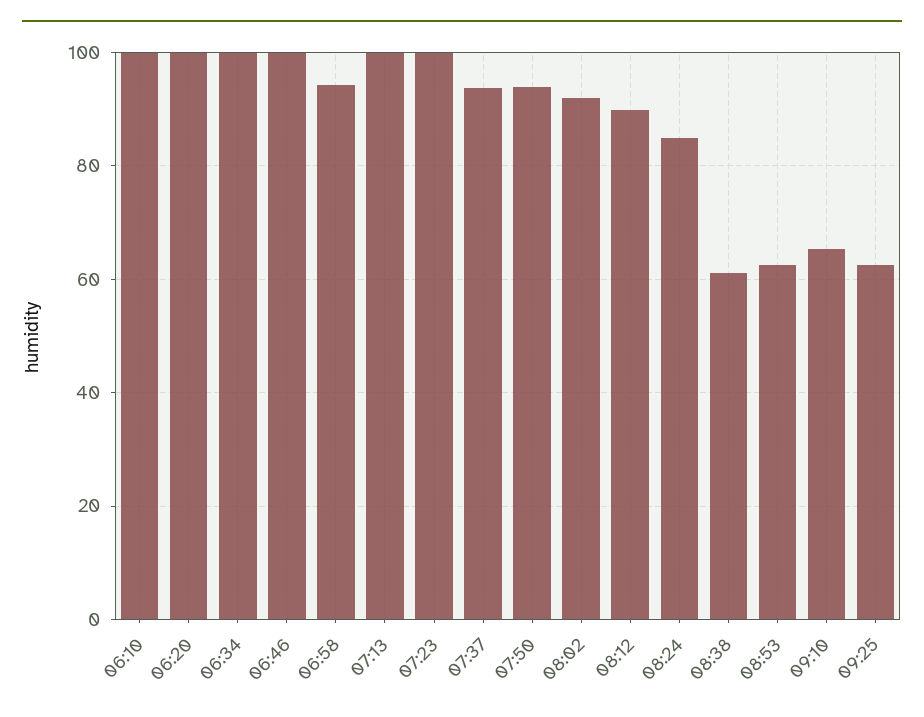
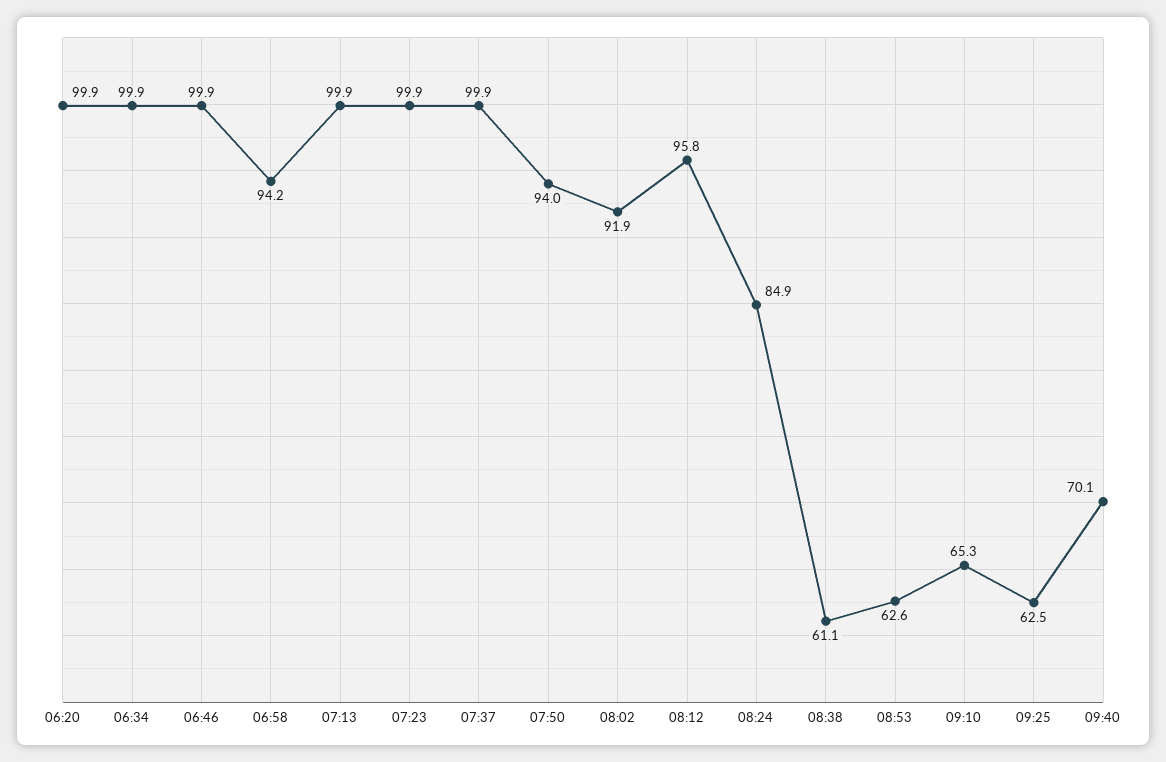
06:10: 100 -> none
07:37: 94 -> 99.9
08:12: 90 -> 95.8
09:40: none -> 70.1

